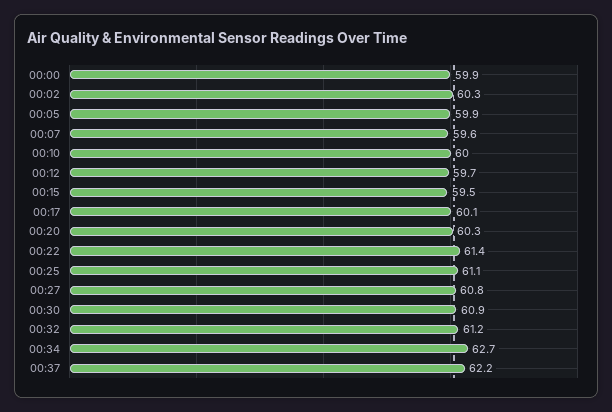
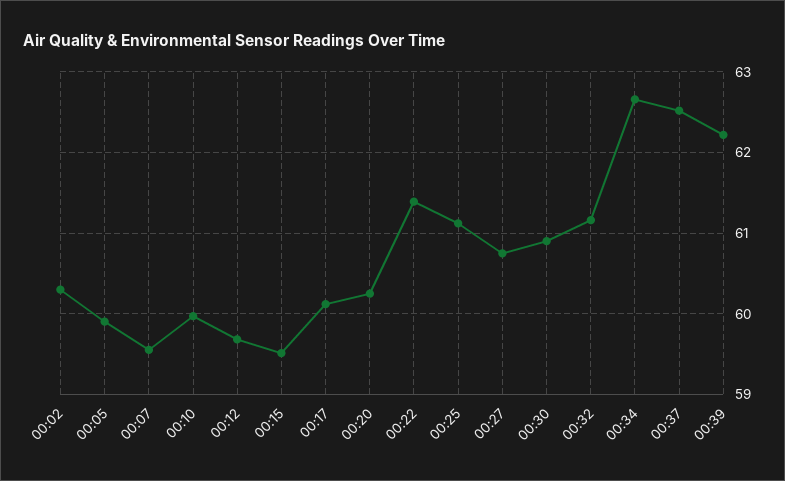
00:00: 59.9 -> none
00:37: 62.2 -> 62.5
00:39: none -> 62.2

